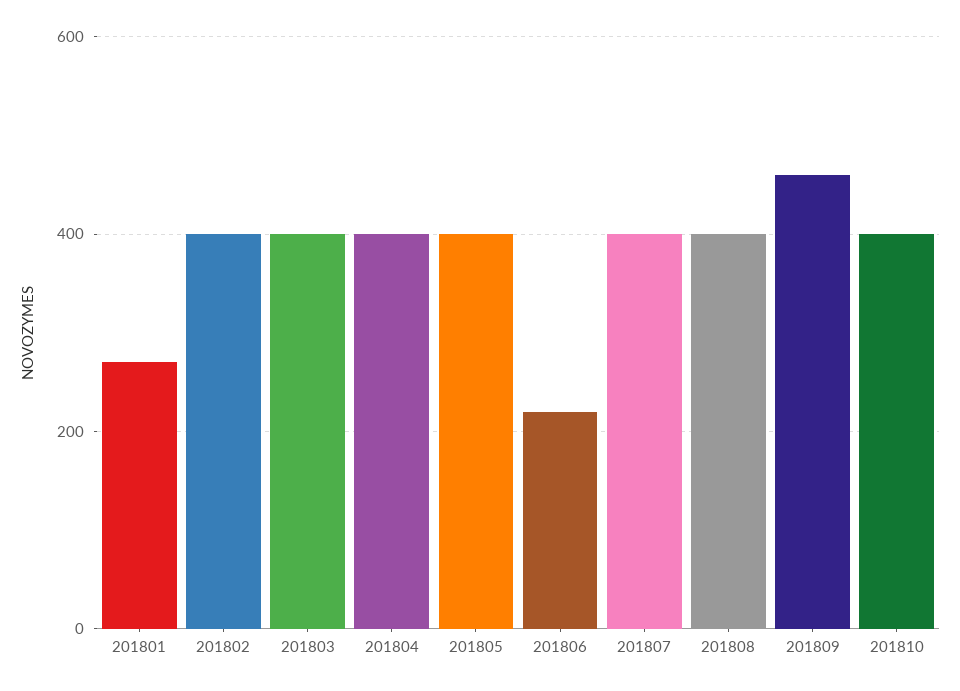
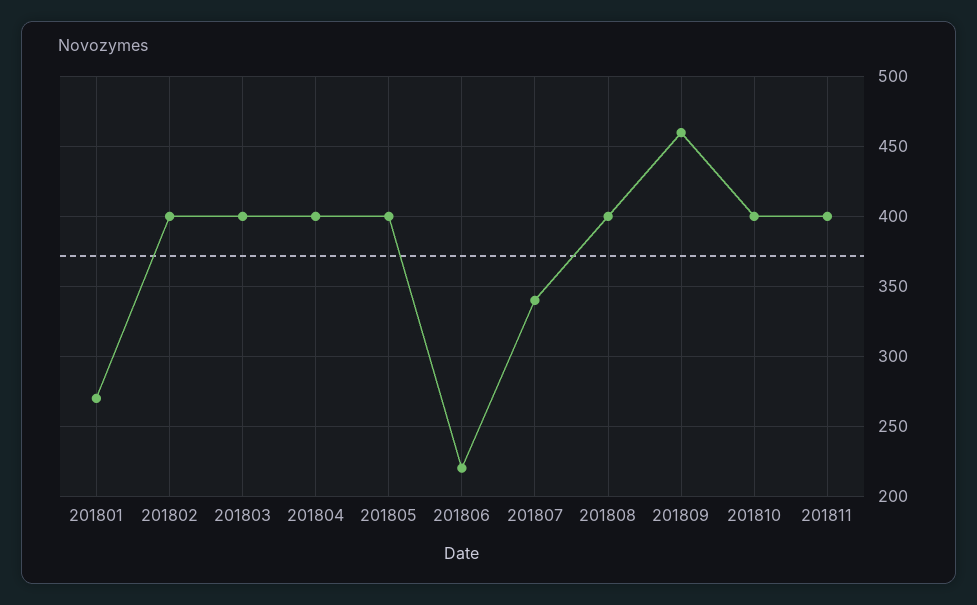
201807: 400 -> 340
201811: none -> 400

